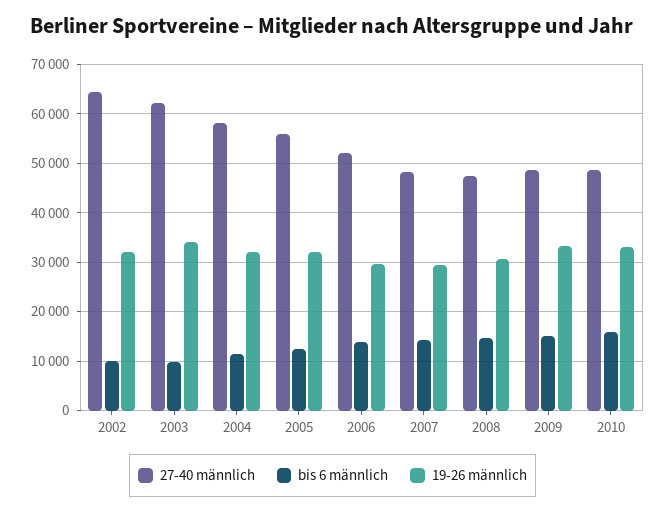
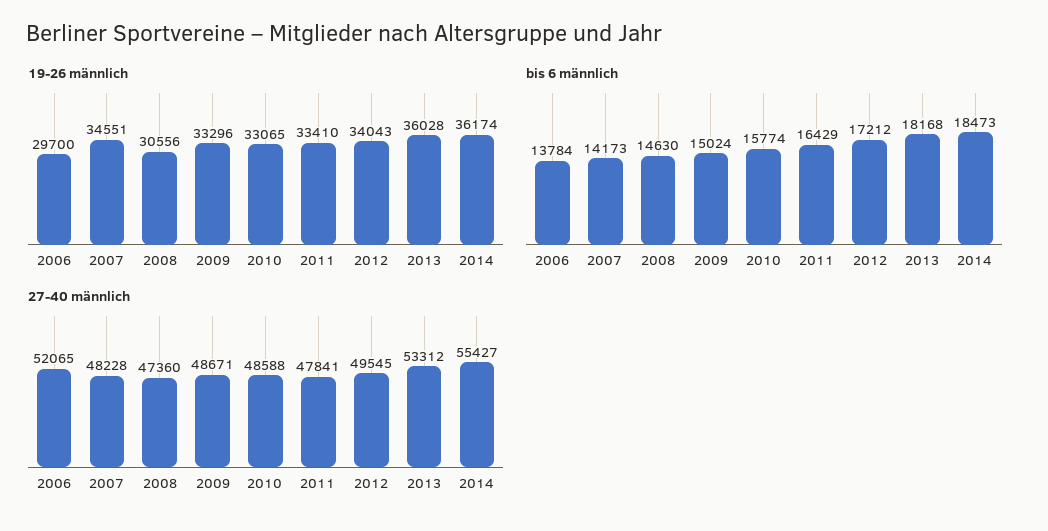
27-40 männlich, 2002: 64000 -> none
bis 6 männlich, 2002: 10000 -> none
19-26 männlich, 2002: 32000 -> none
27-40 männlich, 2003: 62000 -> none
bis 6 männlich, 2003: 10000 -> none
19-26 männlich, 2003: 34000 -> none
27-40 männlich, 2004: 58000 -> none
bis 6 männlich, 2004: 12000 -> none
19-26 männlich, 2004: 32000 -> none
27-40 männlich, 2005: 56000 -> none
bis 6 männlich, 2005: 12000 -> none
19-26 männlich, 2005: 32000 -> none
19-26 männlich, 2007: 30000 -> 34551
19-26 männlich, 2011: none -> 33410
19-26 männlich, 2012: none -> 34043
19-26 männlich, 2013: none -> 36028
19-26 männlich, 2014: none -> 36174
bis 6 männlich, 2011: none -> 16429
bis 6 männlich, 2012: none -> 17212
bis 6 männlich, 2013: none -> 18168
bis 6 männlich, 2014: none -> 18473
27-40 männlich, 2011: none -> 47841
27-40 männlich, 2012: none -> 49545
27-40 männlich, 2013: none -> 53312
27-40 männlich, 2014: none -> 55427

